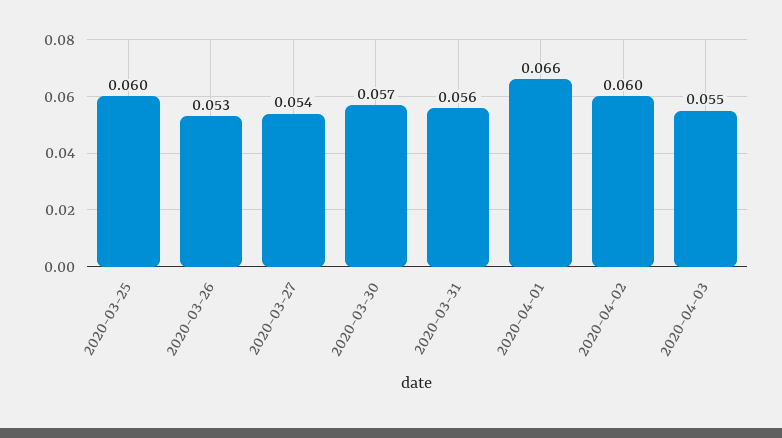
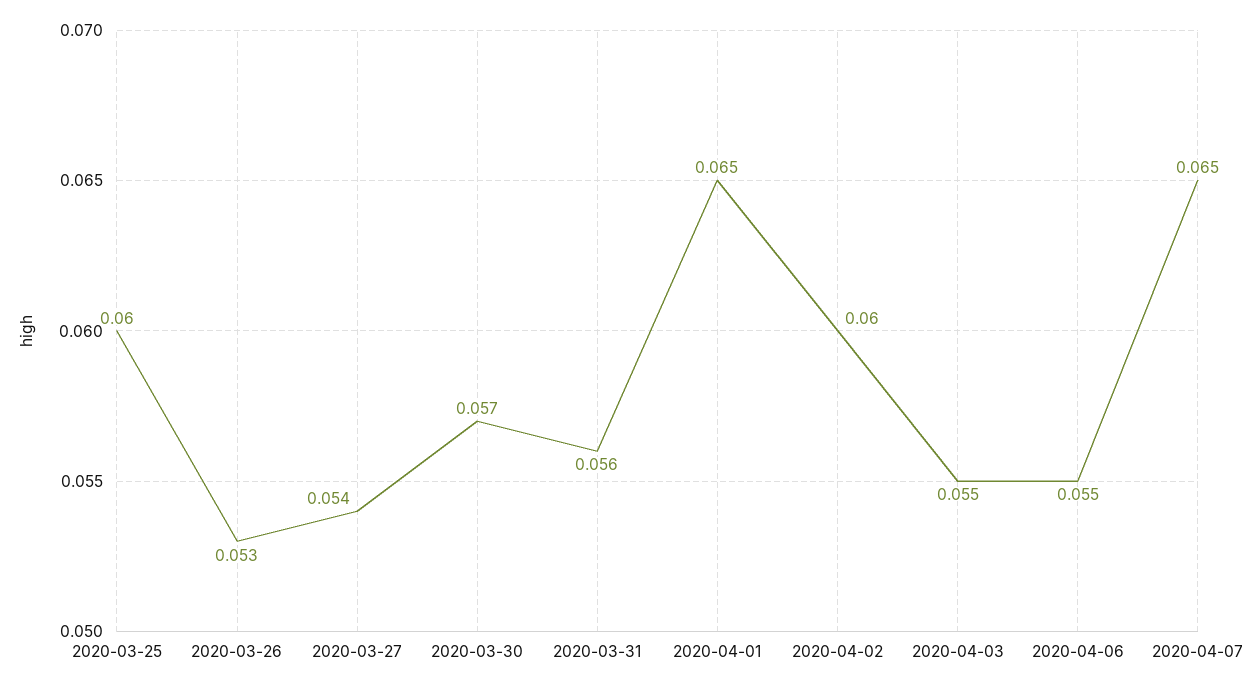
2020-04-01: 0.066 -> 0.065
2020-04-06: none -> 0.055
2020-04-07: none -> 0.065

